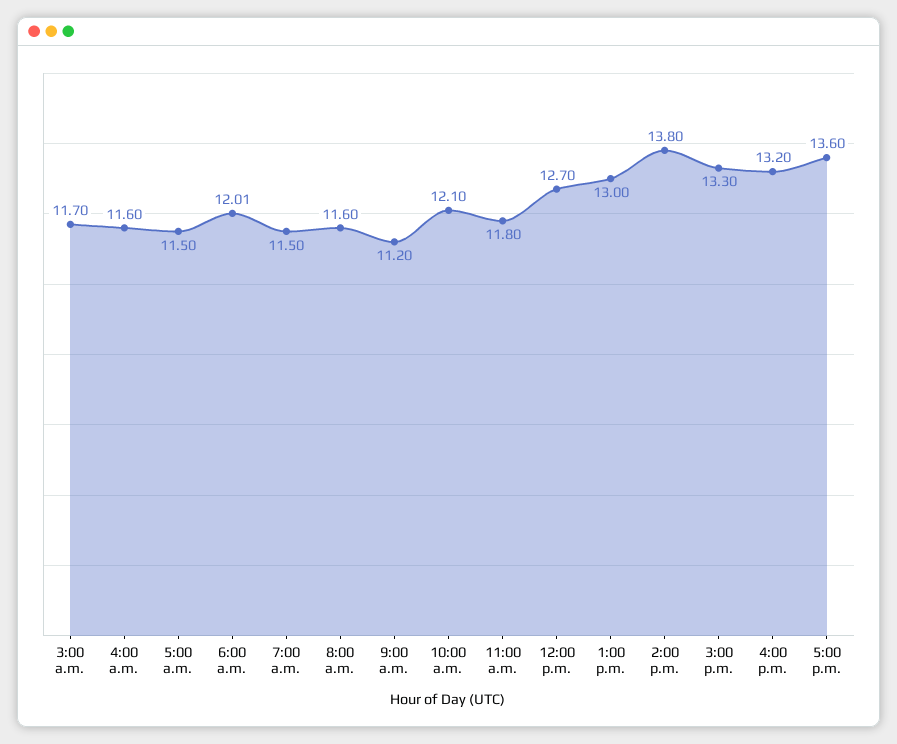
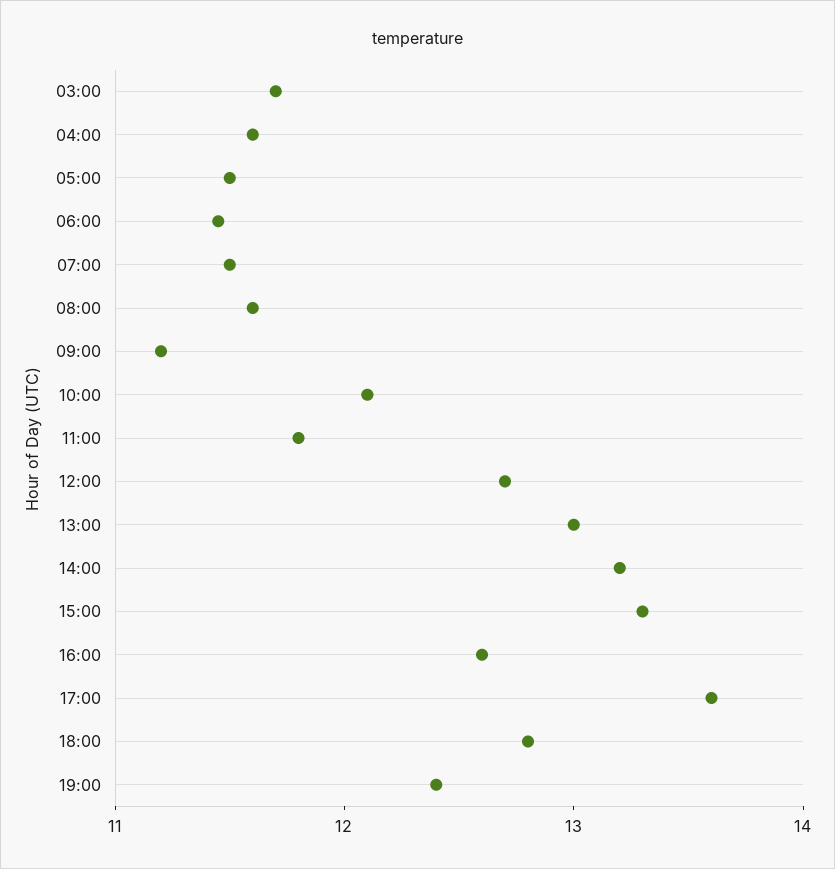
6:00 a.m.: 12.01 -> 11.4
2:00 p.m.: 13.8 -> 13.2
4:00 p.m.: 13.2 -> 12.6
18:00: none -> 12.8
19:00: none -> 12.4

